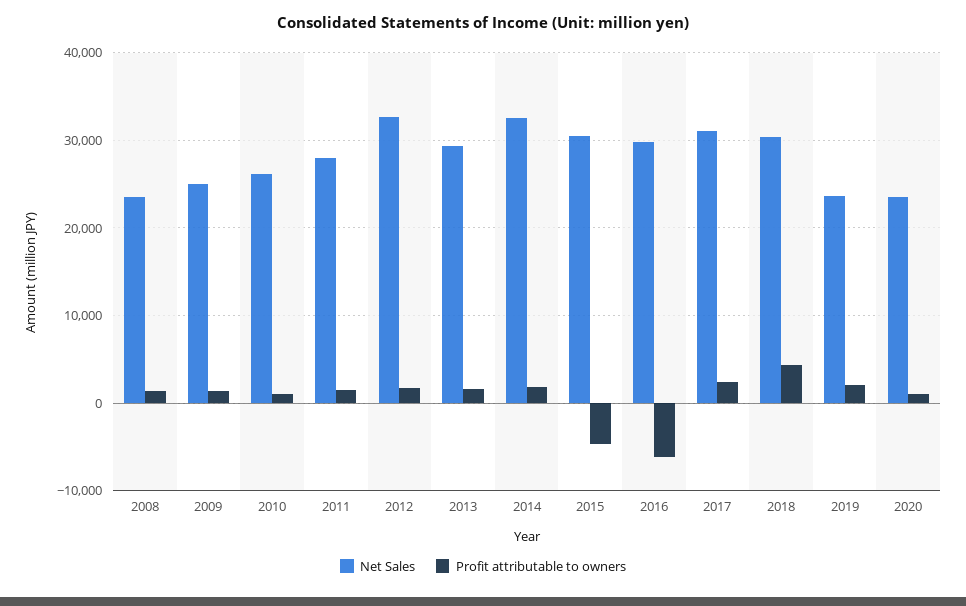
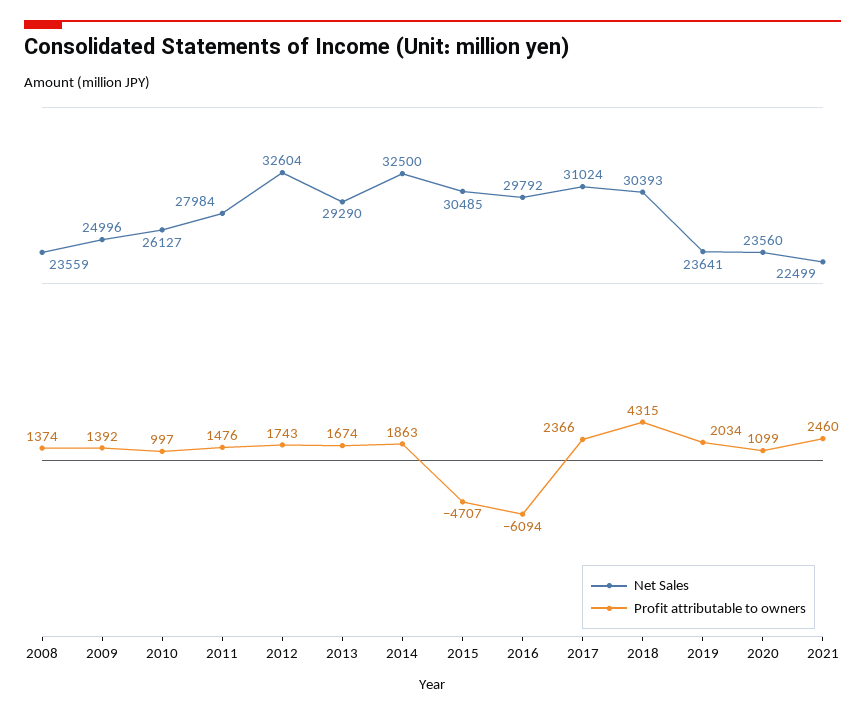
Net Sales, 2021: none -> 22499
Profit attributable to owners, 2021: none -> 2460

